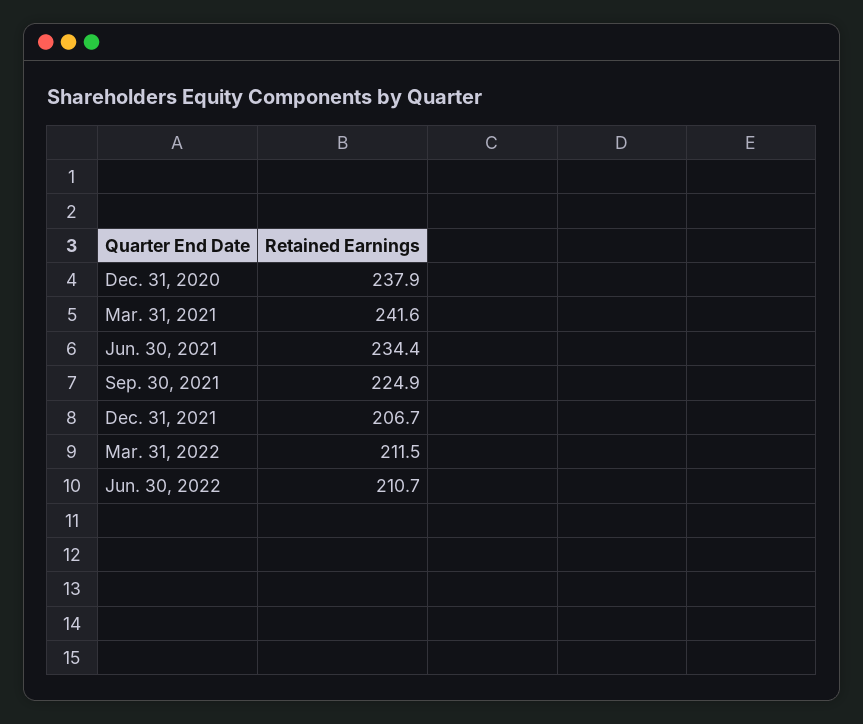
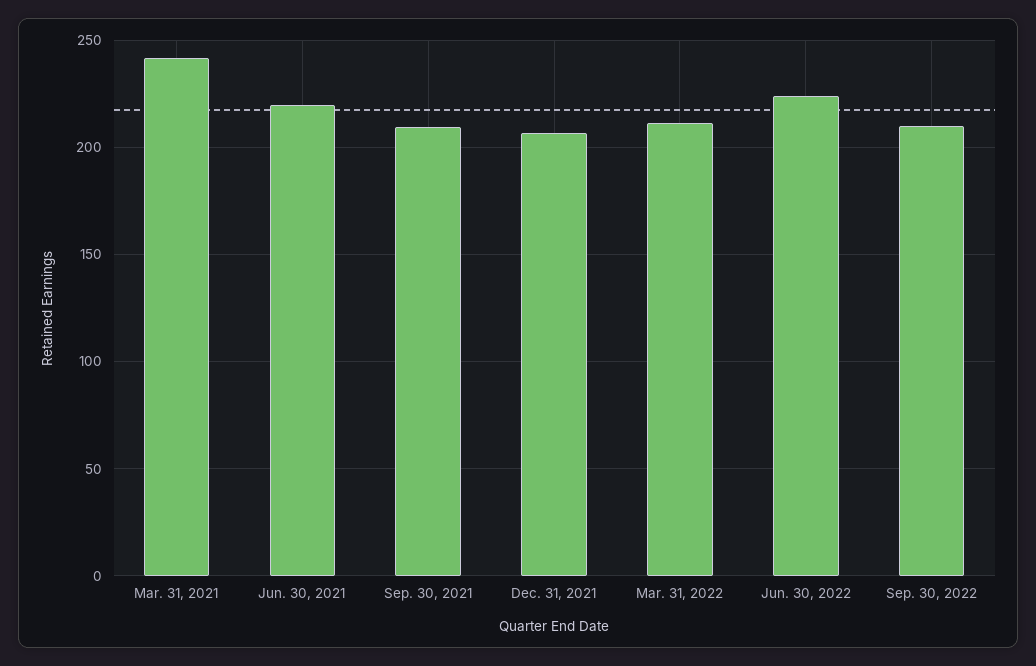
Dec. 31, 2020: 237.9 -> none
Jun. 30, 2021: 234.4 -> 220
Sep. 30, 2021: 224.9 -> 210
Jun. 30, 2022: 210.7 -> 225
Sep. 30, 2022: none -> 210

